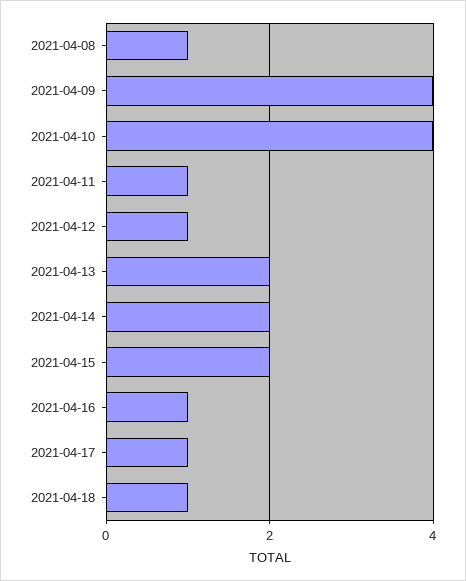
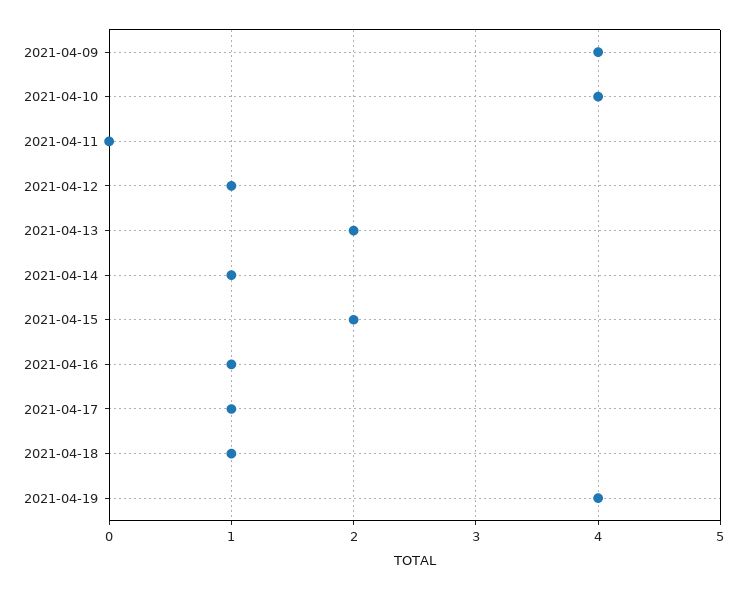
2021-04-08: 1 -> none
2021-04-11: 1 -> 0
2021-04-14: 2 -> 1
2021-04-19: none -> 4

